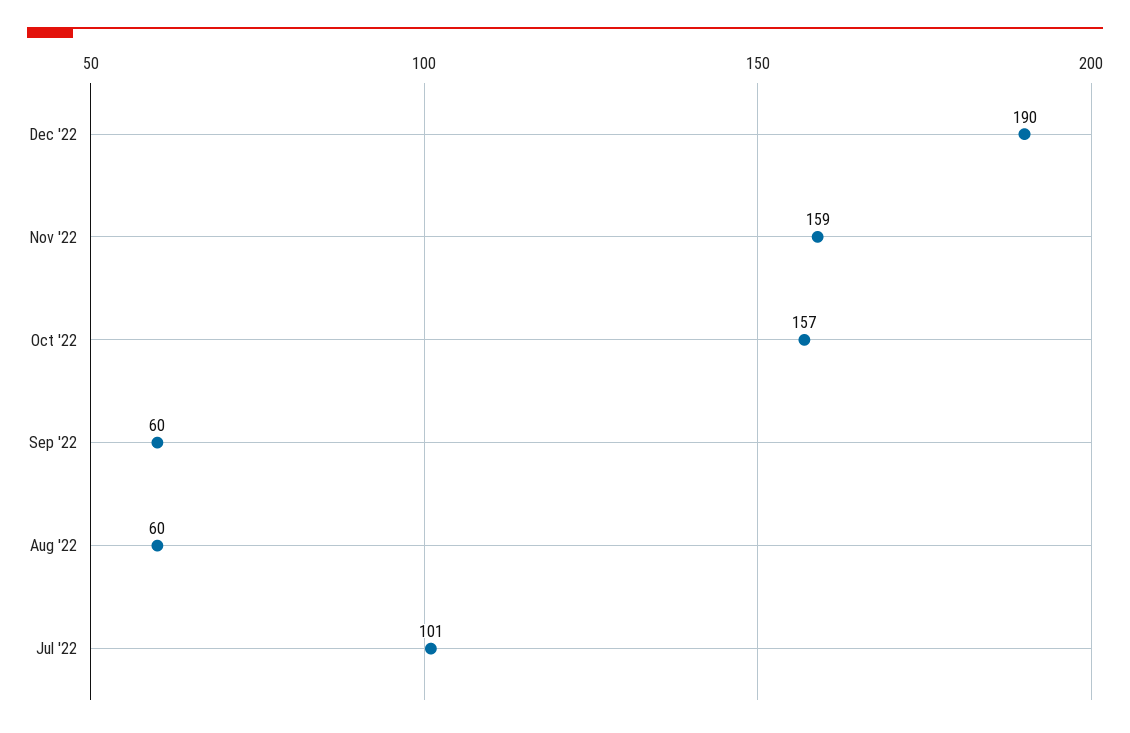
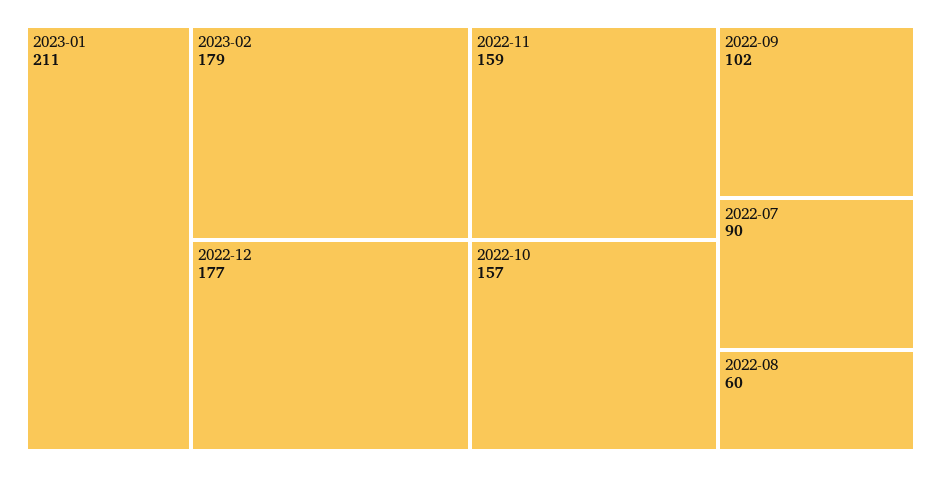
Dec '22: 190 -> 177
Sep '22: 60 -> 102
Jul '22: 101 -> 90
2023-01: none -> 211
2023-02: none -> 179

